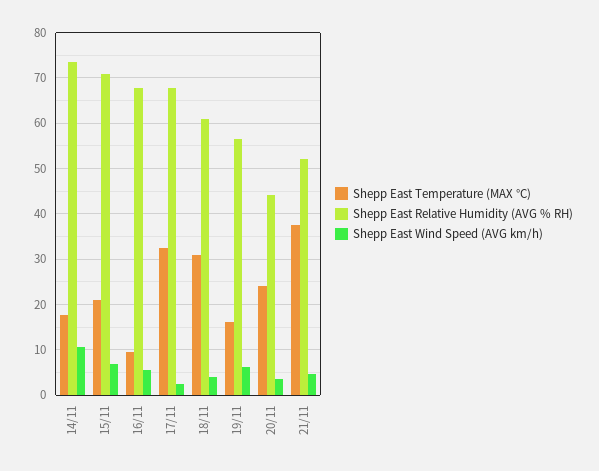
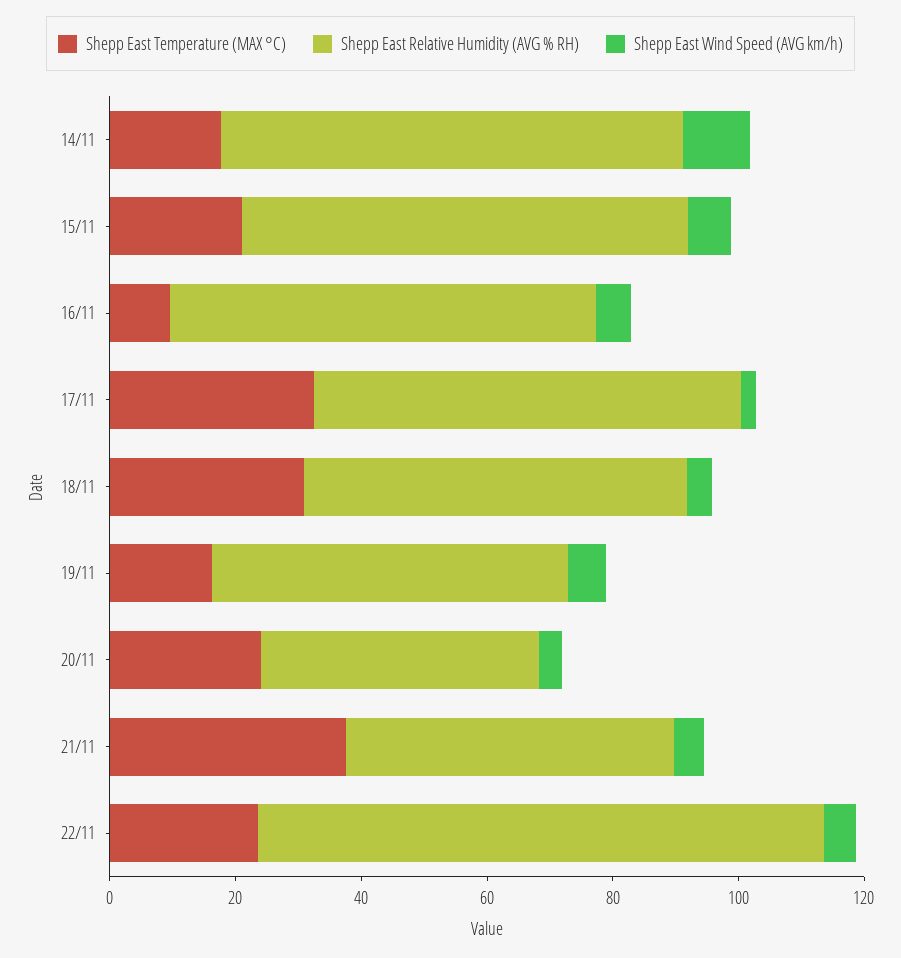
Shepp East Temperature (MAX °C), 22/11: none -> 25
Shepp East Relative Humidity (AVG % RH), 22/11: none -> 90
Shepp East Wind Speed (AVG km/h), 22/11: none -> 5

